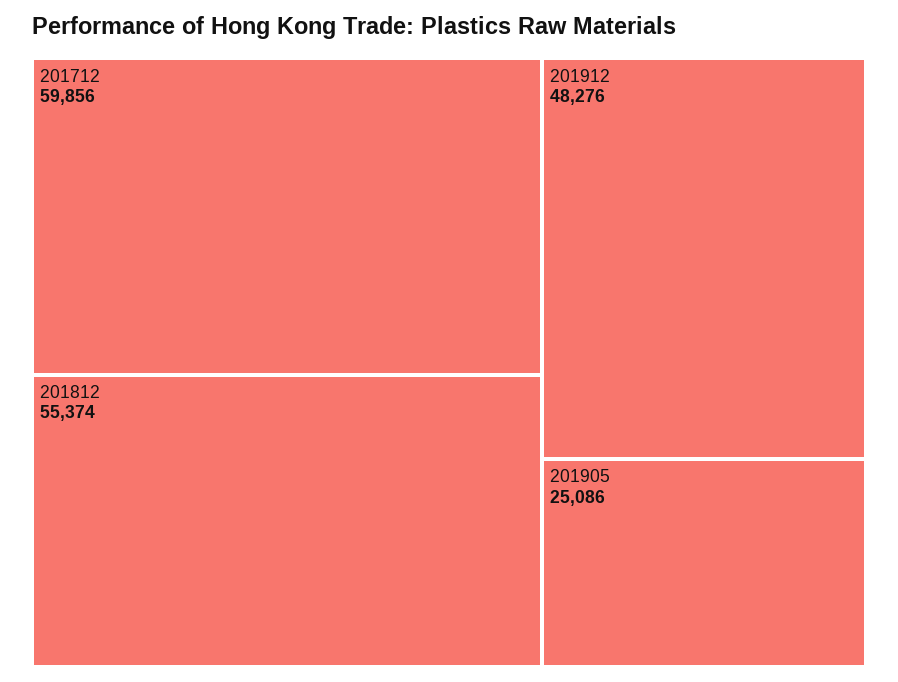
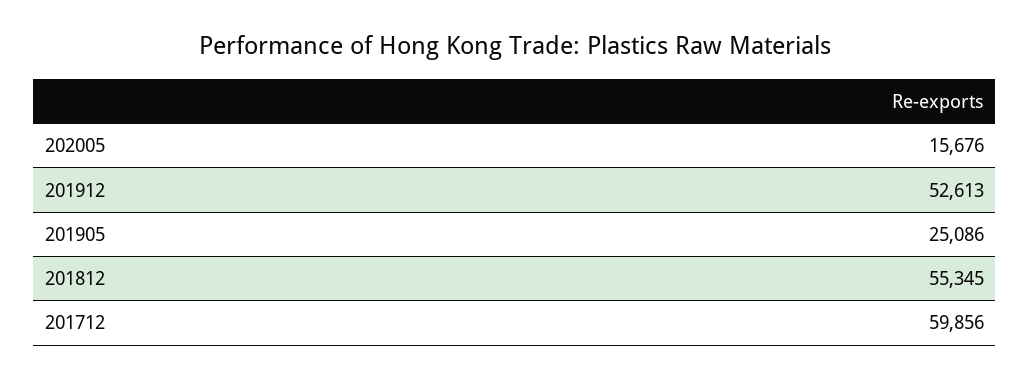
201812: 55374 -> 55345
201912: 48276 -> 52613
202005: none -> 15676

